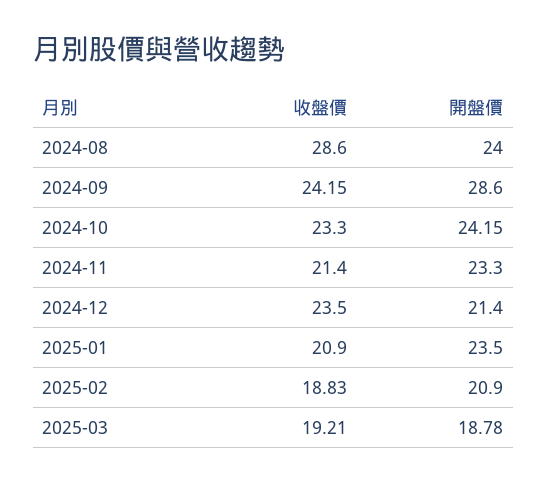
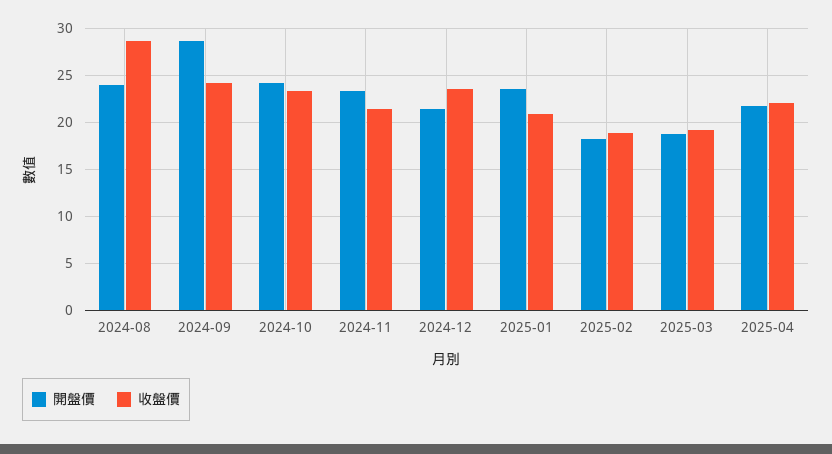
開盤價, 2025-02: 20.9 -> 18
開盤價, 2025-04: none -> 22
收盤價, 2025-04: none -> 22

